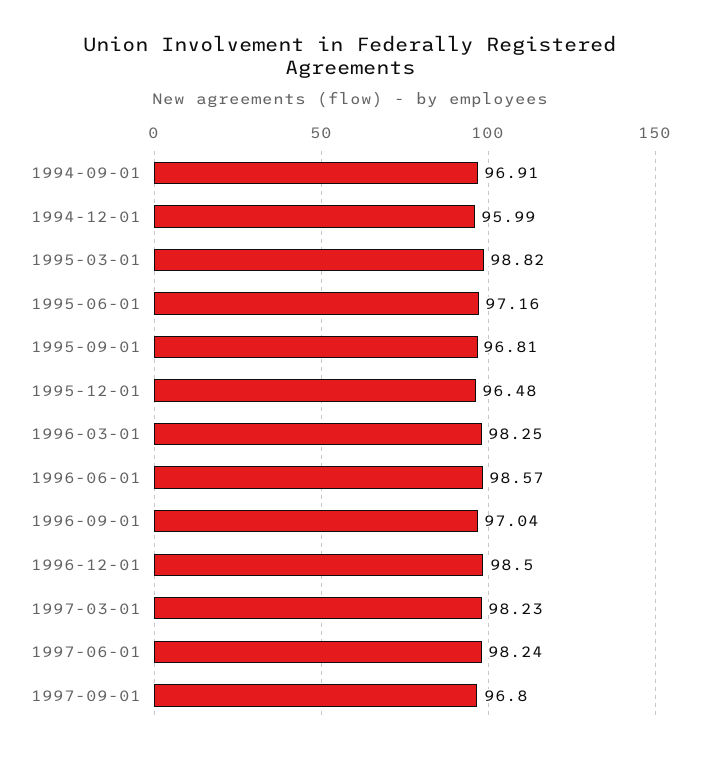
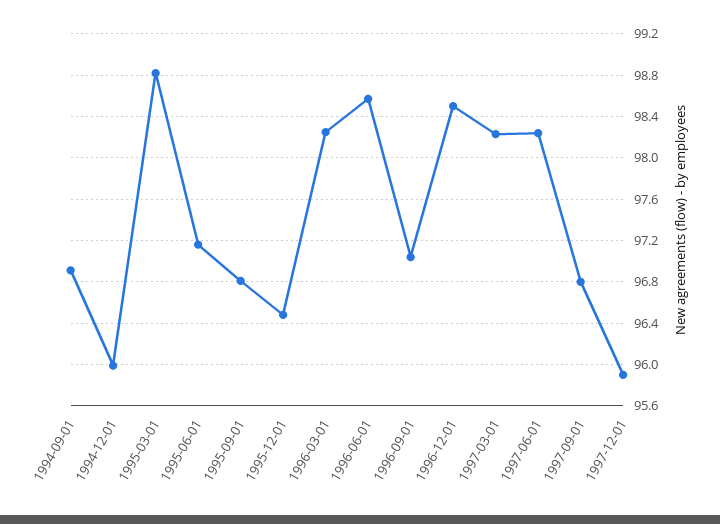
1997-12-01: none -> 95.9

